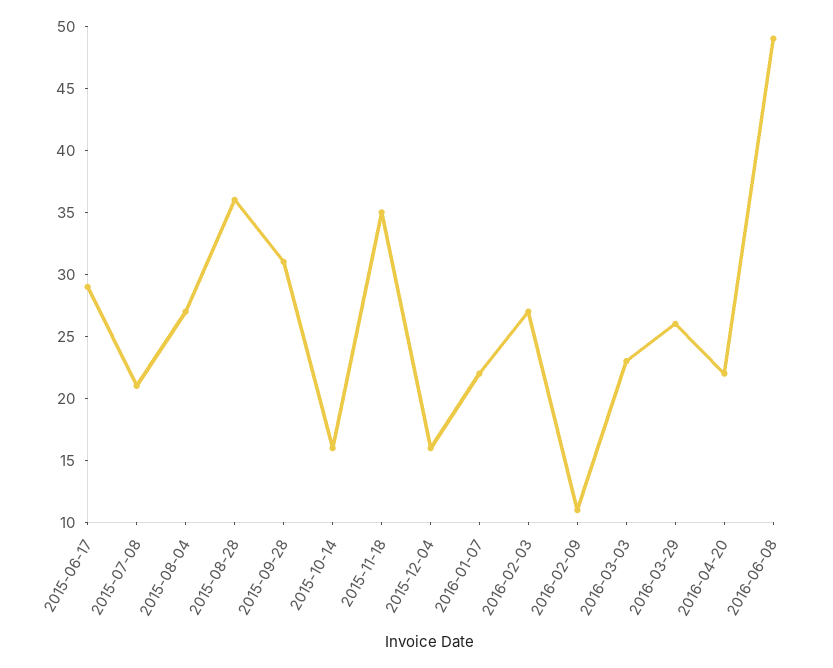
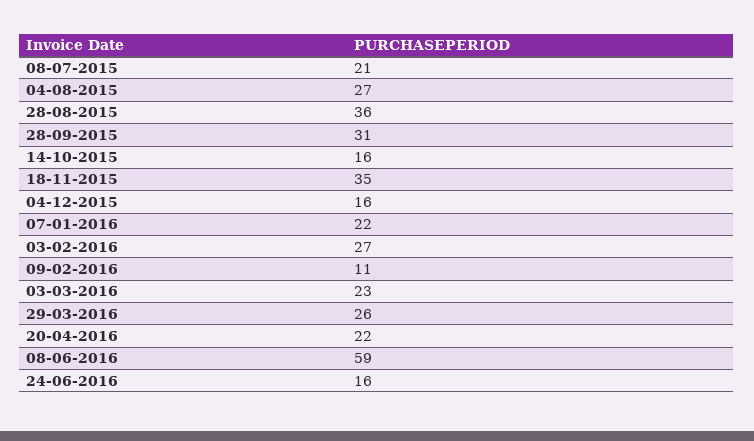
2015-06-17: 29 -> none
2016-06-08: 49 -> 59
24-06-2016: none -> 16

